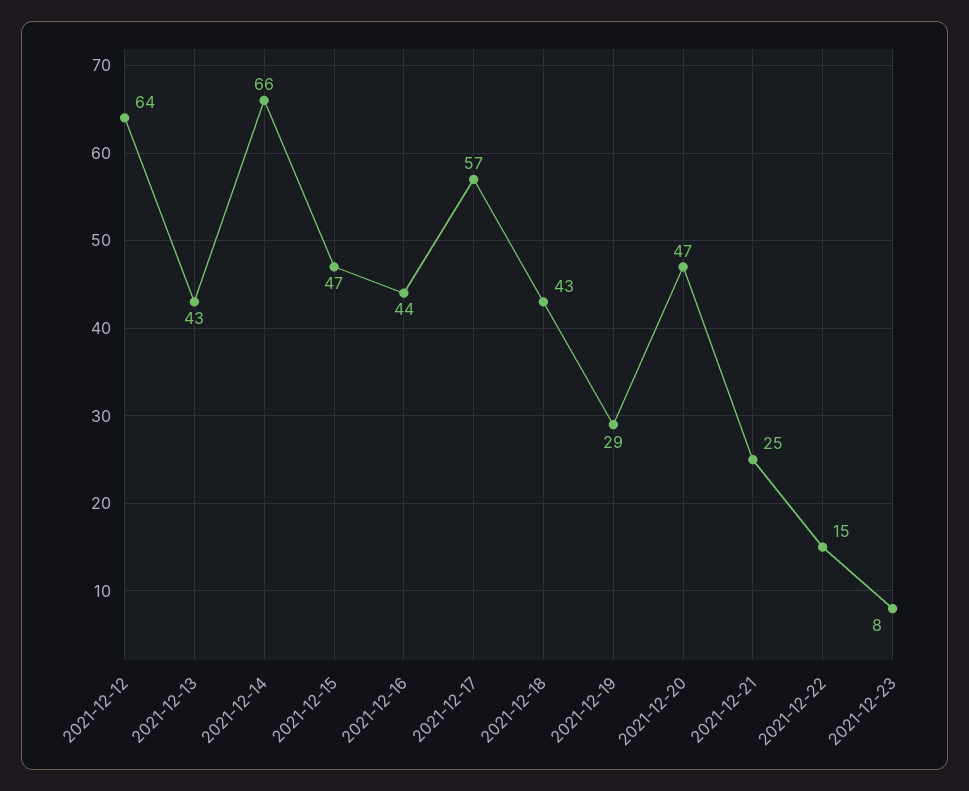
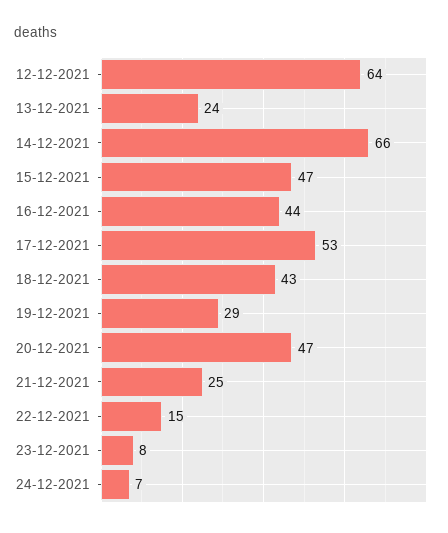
2021-12-13: 43 -> 24
2021-12-17: 57 -> 53
24-12-2021: none -> 7

